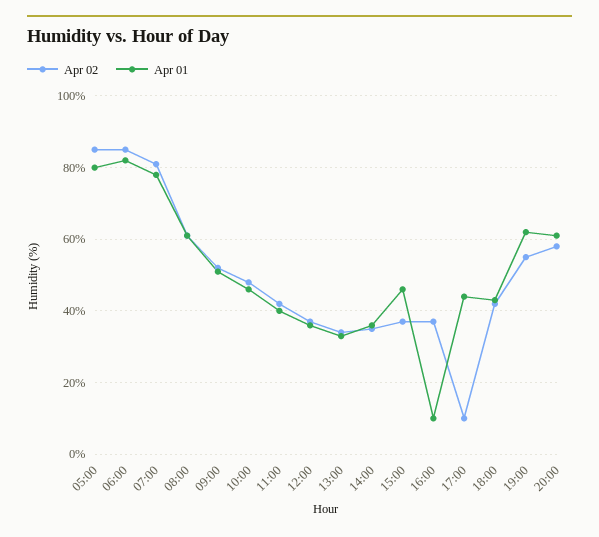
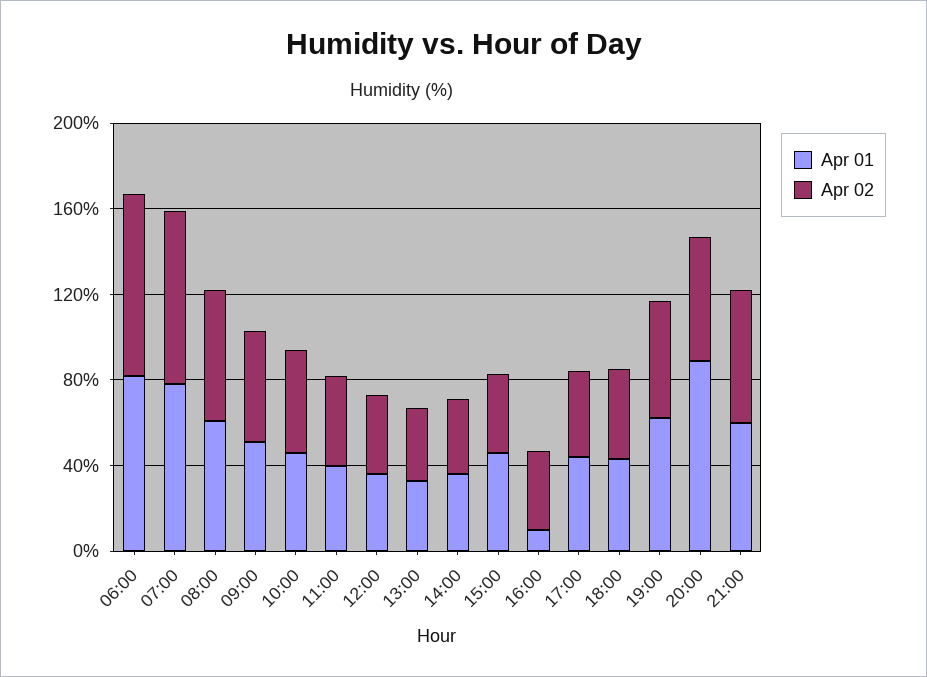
Apr 02, 05:00: 85 -> none
Apr 01, 05:00: 80 -> none
Apr 02, 17:00: 10 -> 40
Apr 01, 20:00: 60 -> 90
Apr 01, 21:00: none -> 60
Apr 02, 21:00: none -> 60

